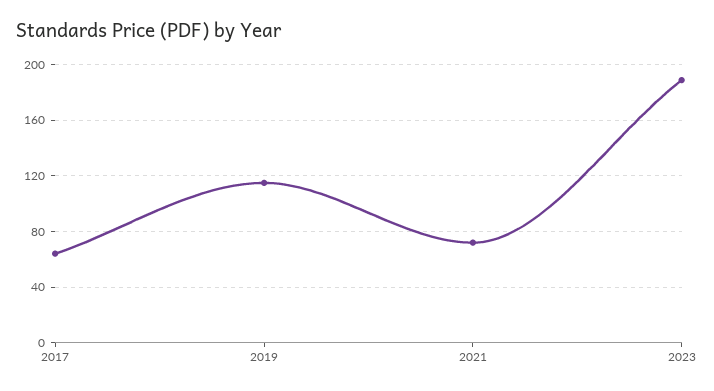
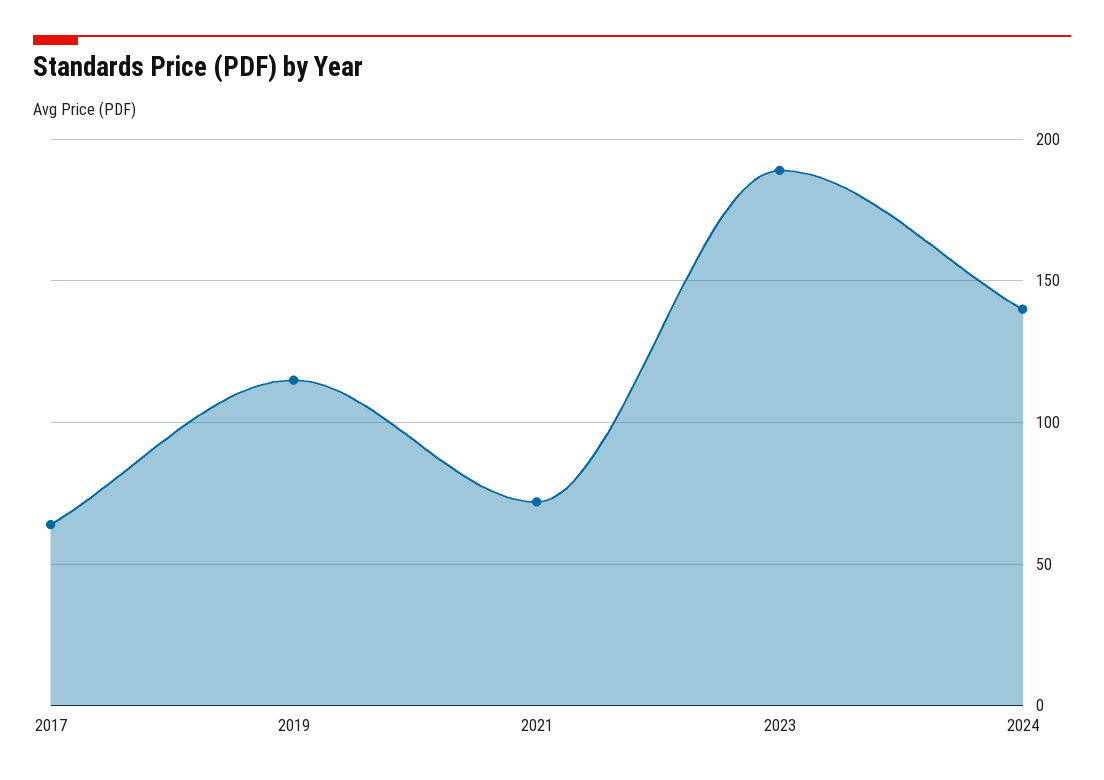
2024: none -> 140

